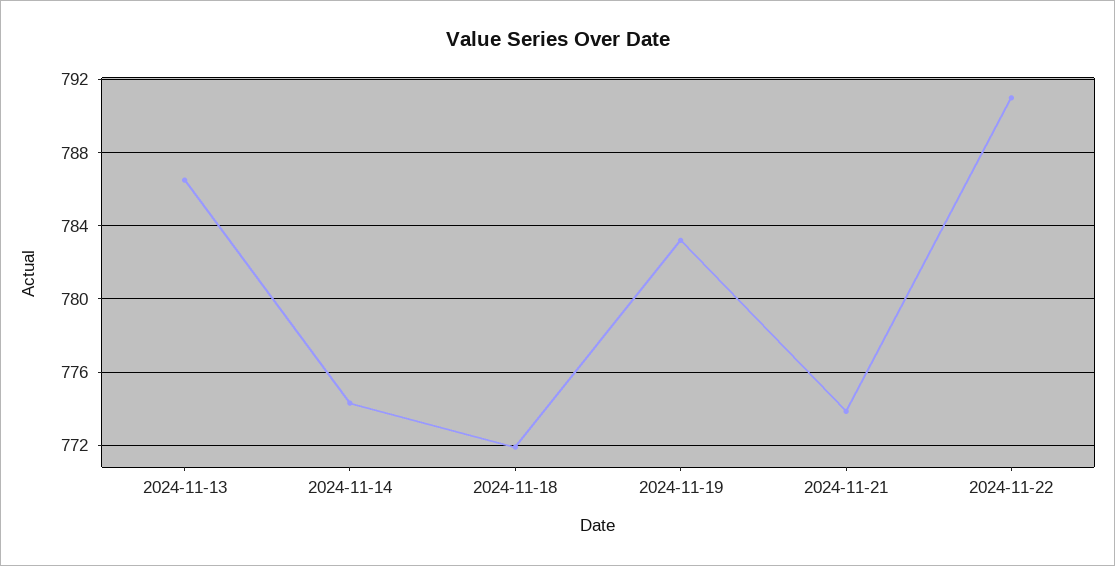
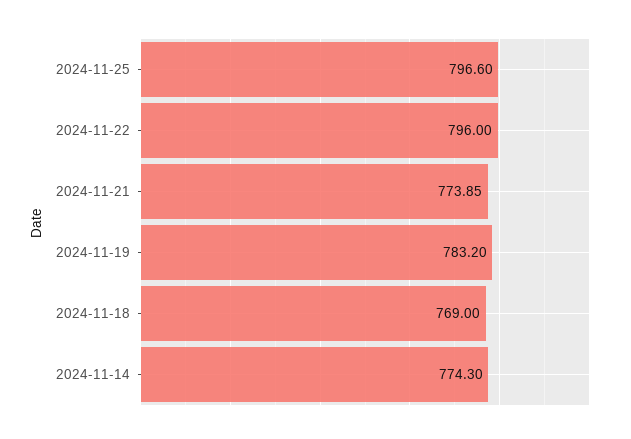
2024-11-13: 786.5 -> none
2024-11-18: 772 -> 769
2024-11-22: 791 -> 796
2024-11-25: none -> 796.6

